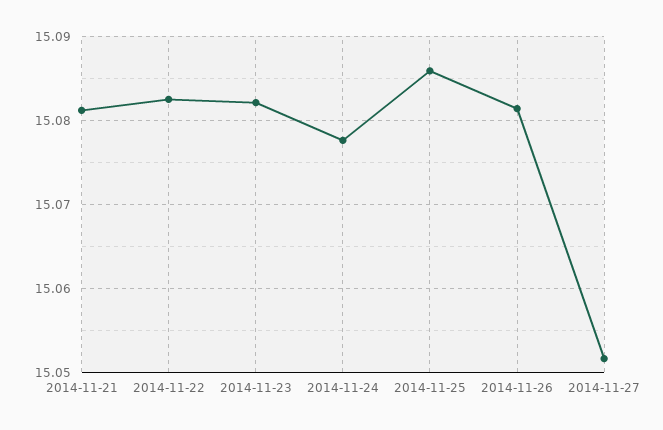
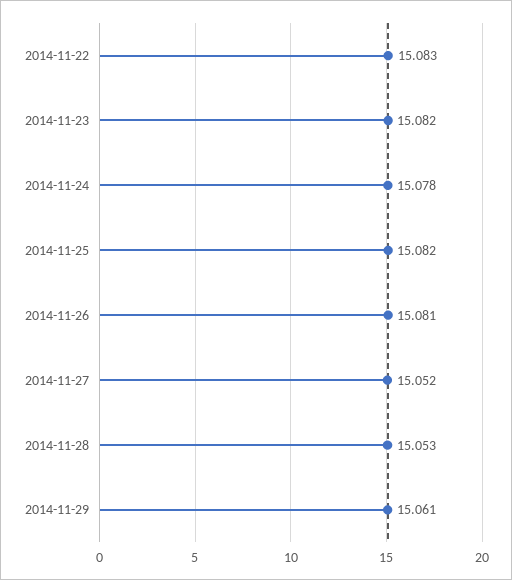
2014-11-21: 15.081 -> none
2014-11-25: 15.086 -> 15.082
2014-11-28: none -> 15.053
2014-11-29: none -> 15.061

